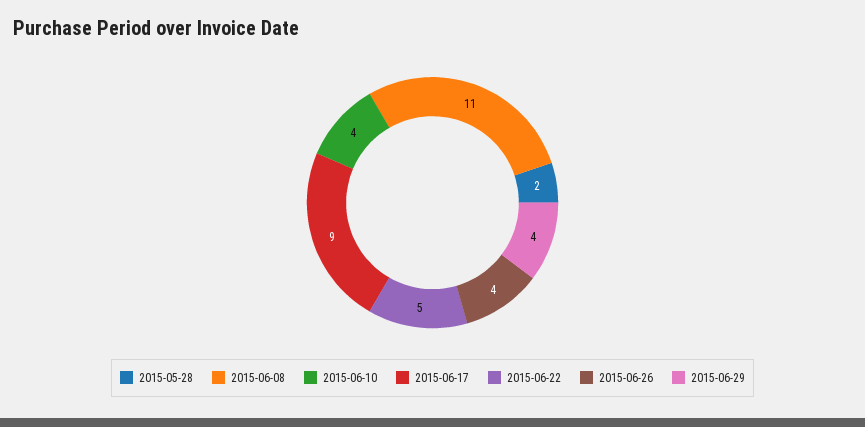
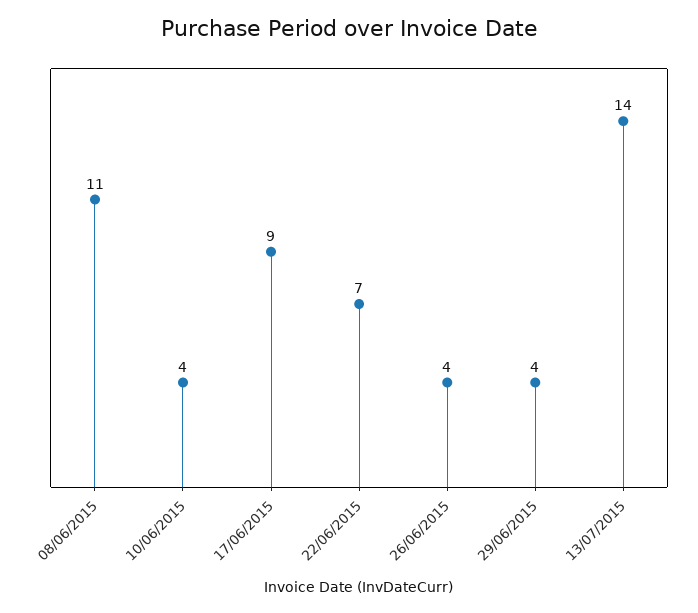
2015-05-28: 2 -> none
2015-06-22: 5 -> 7
13/07/2015: none -> 14

